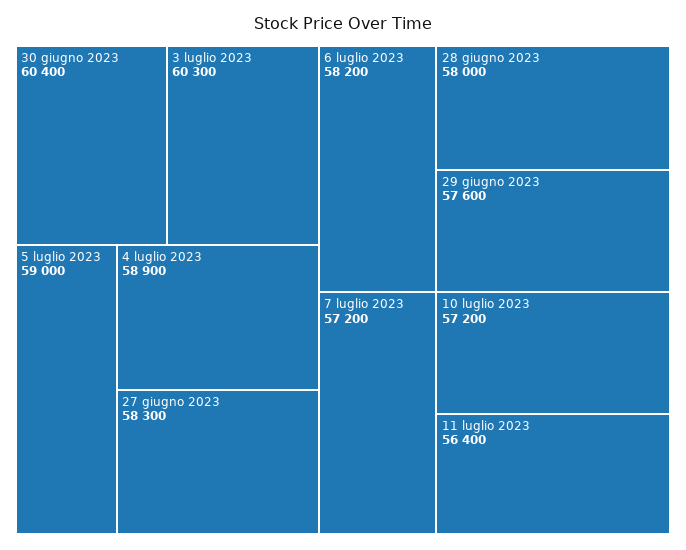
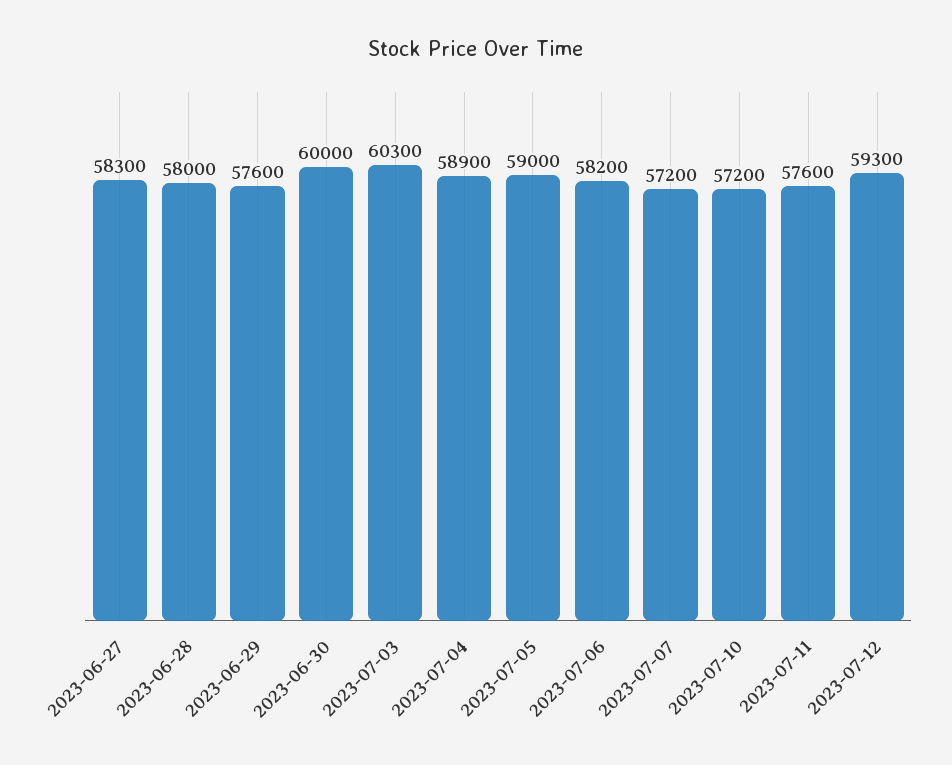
30 giugno 2023: 60400 -> 60000
11 luglio 2023: 56400 -> 57600
2023-07-12: none -> 59300

